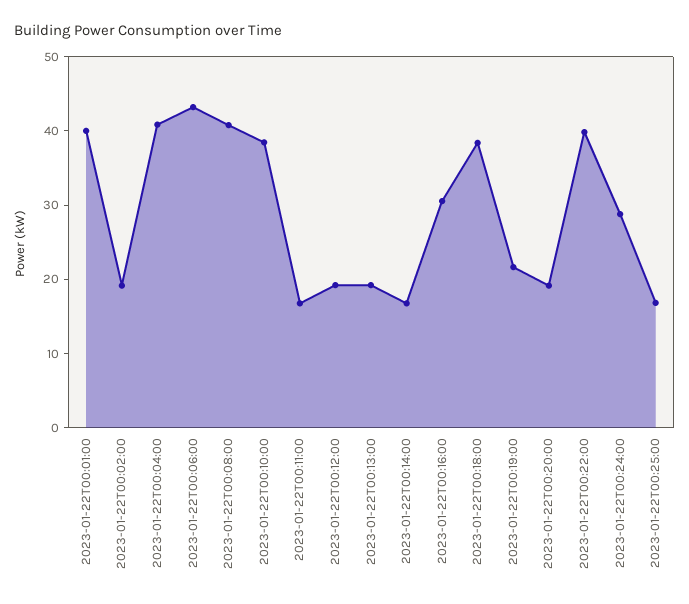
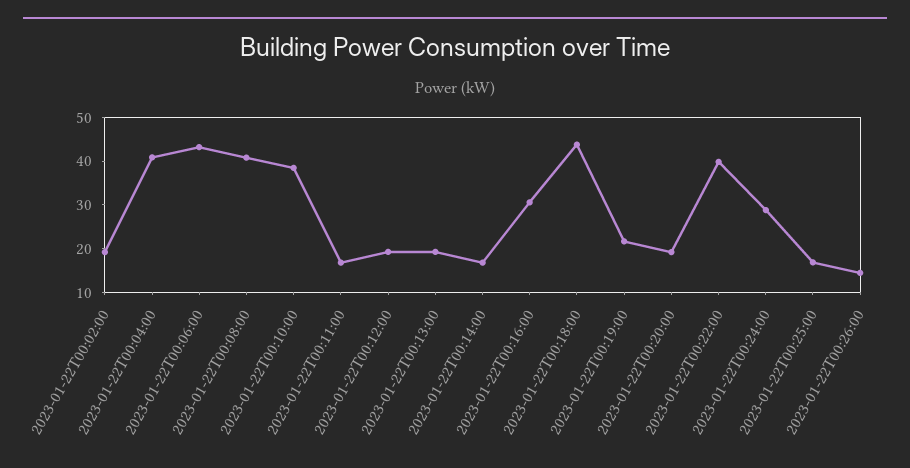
2023-01-22T00:01:00: 40 -> none
2023-01-22T00:18:00: 38 -> 44
2023-01-22T00:26:00: none -> 14

